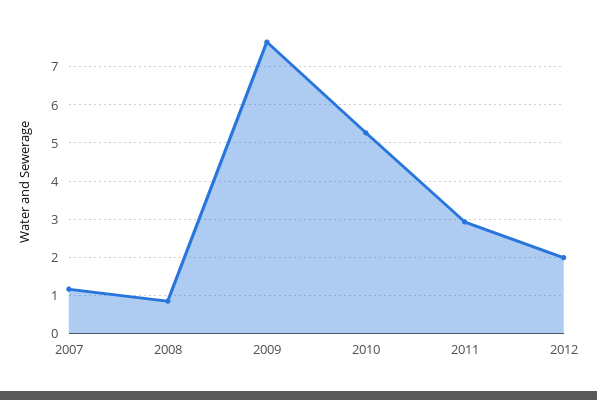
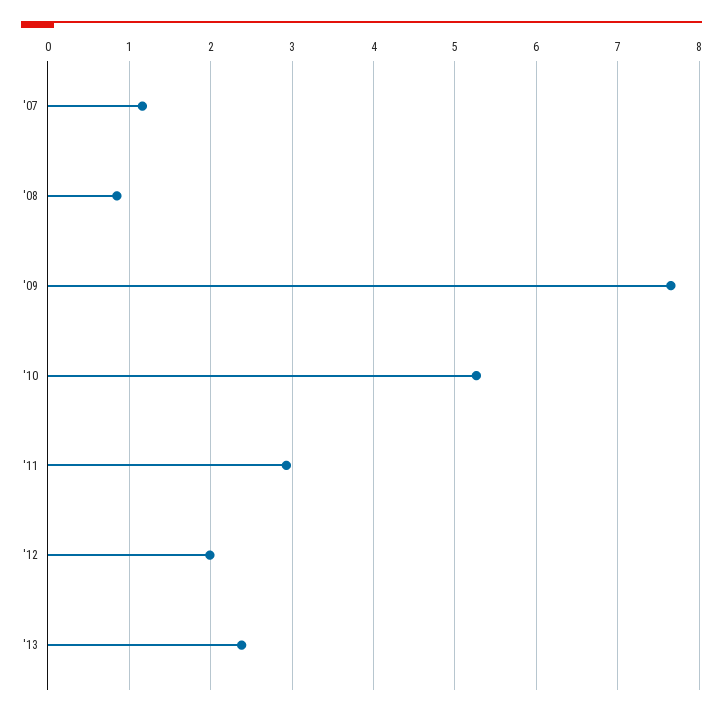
'13: none -> 2.4

